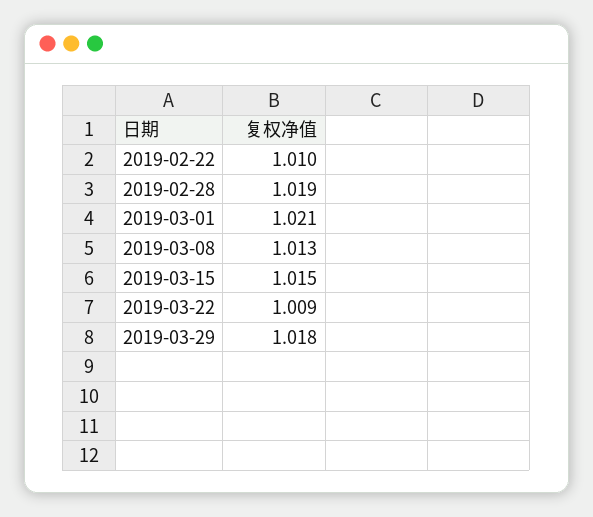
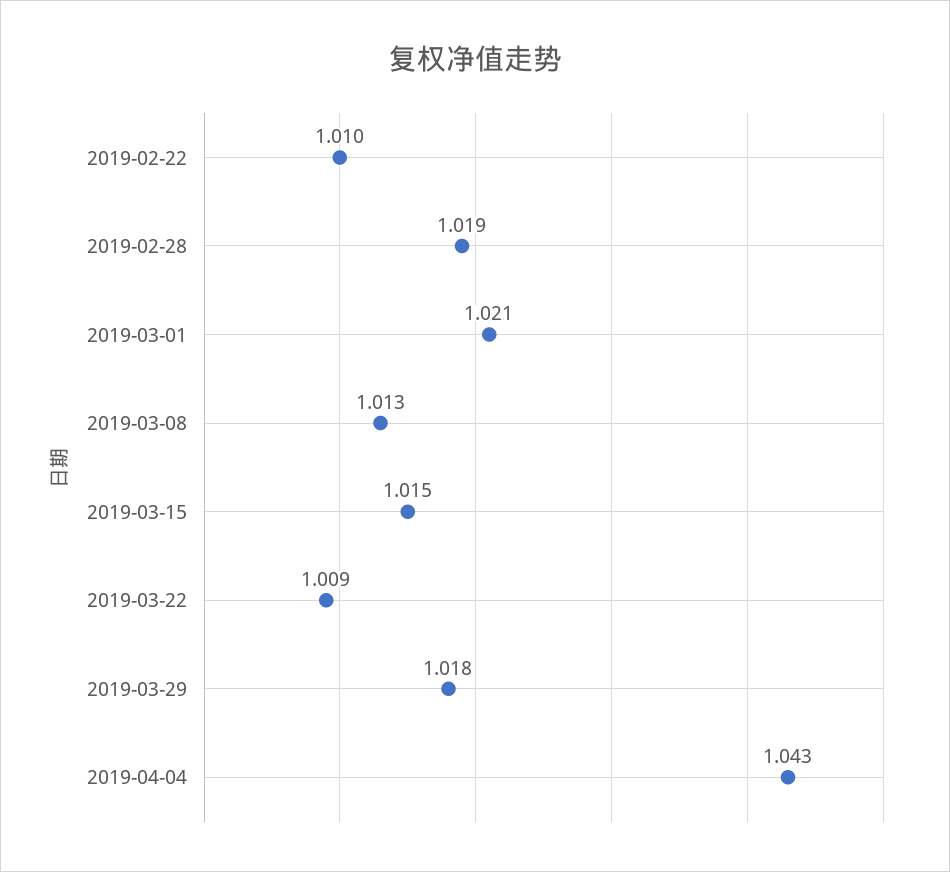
2019-04-04: none -> 1.043

